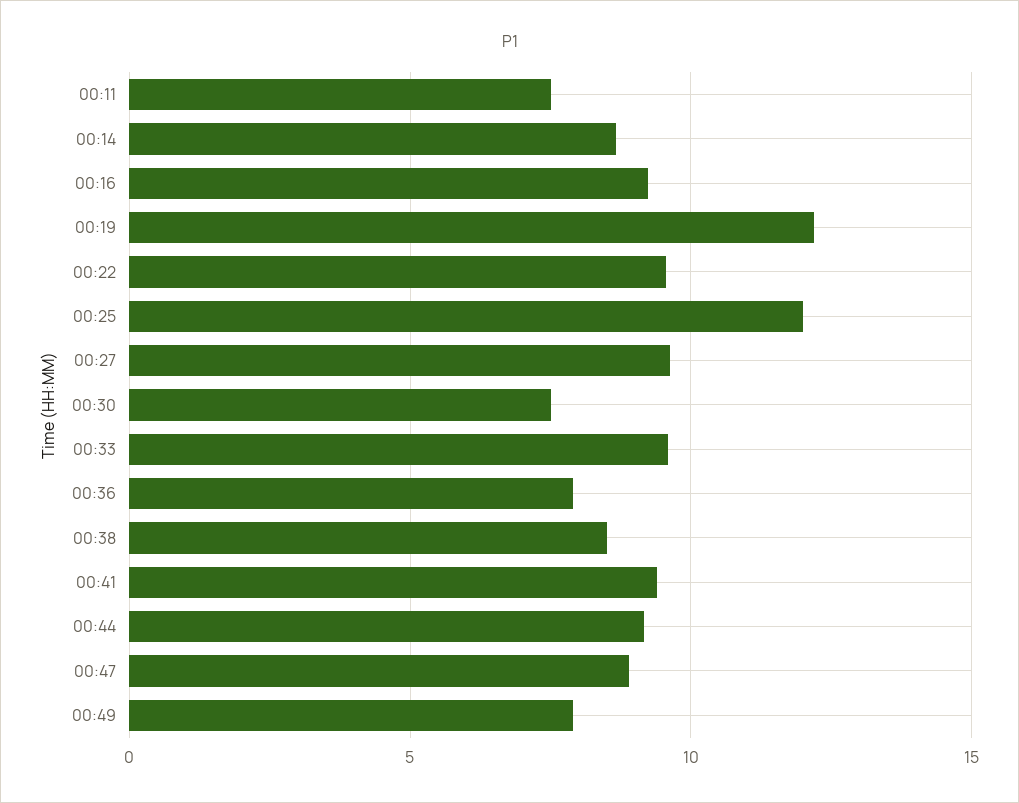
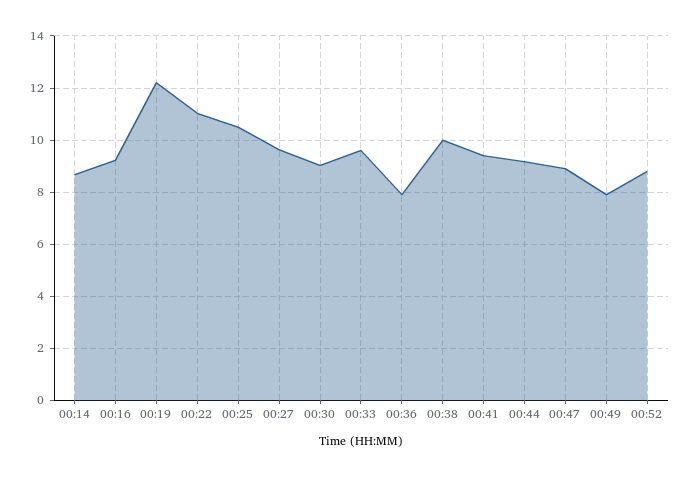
00:11: 7.5 -> none
00:22: 9.5 -> 11
00:25: 12 -> 10.5
00:30: 7.5 -> 9
00:38: 8.5 -> 10
00:52: none -> 8.75

